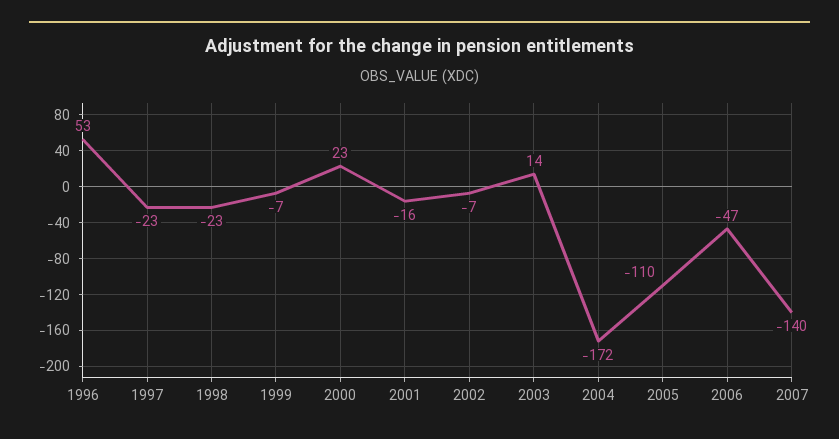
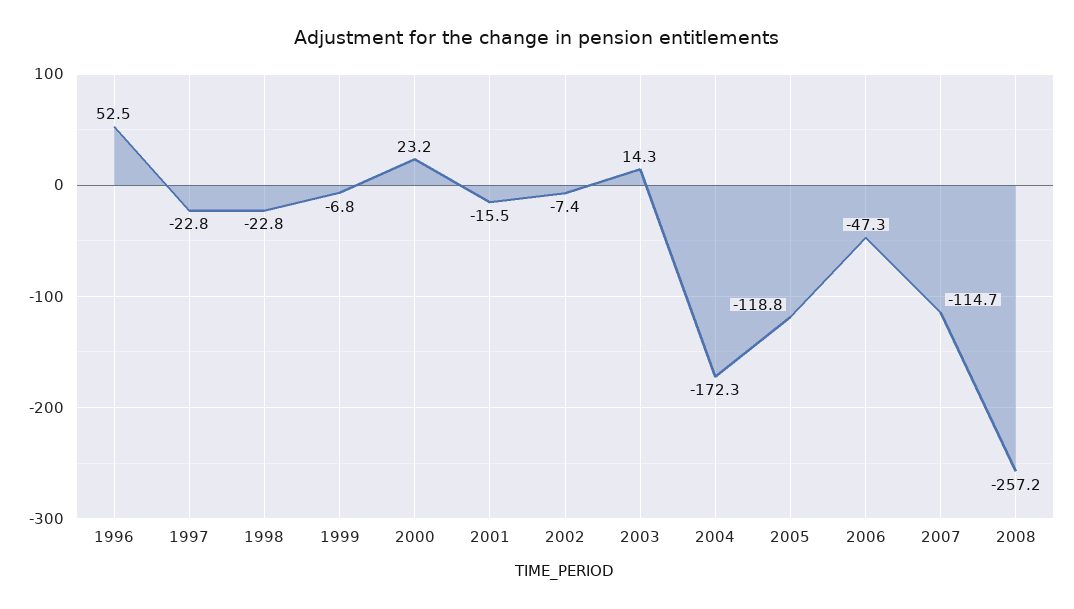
2005: -110 -> -118.8
2007: -140 -> -114.7
2008: none -> -257.2

